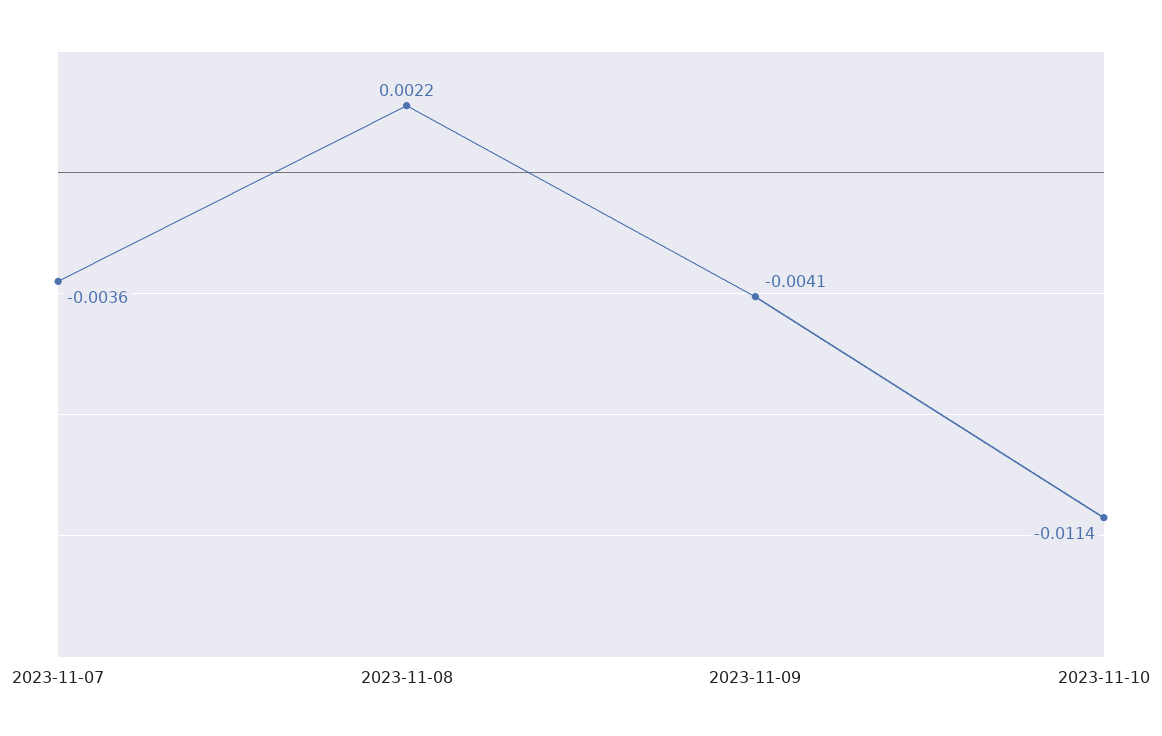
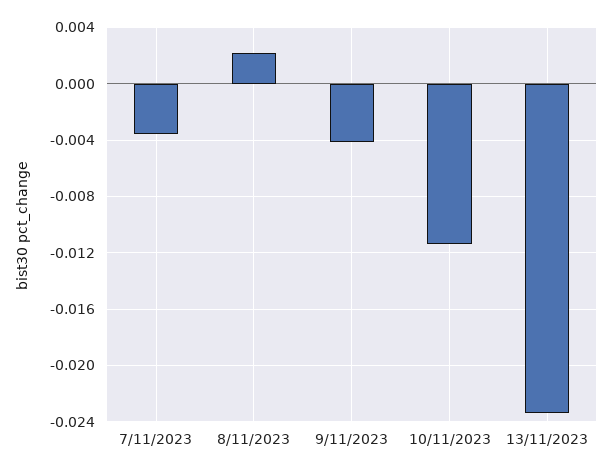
13/11/2023: none -> -0.0235

